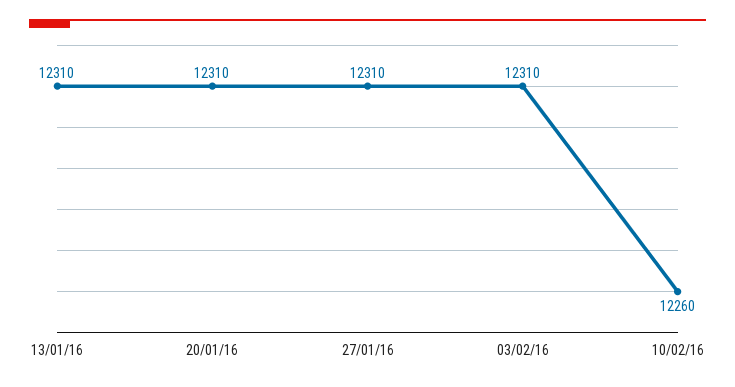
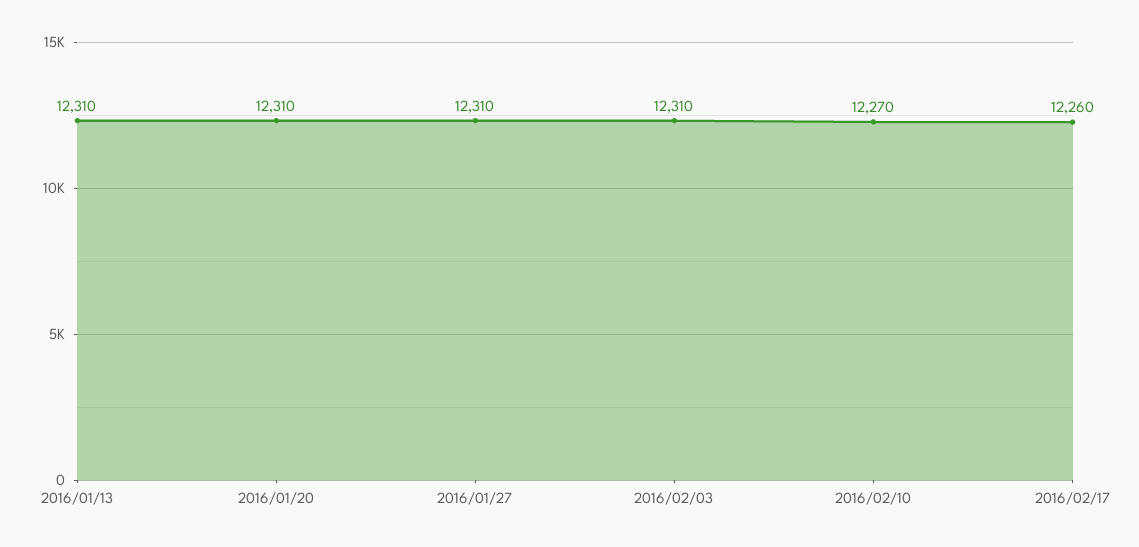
10/02/16: 12260 -> 12270
2016/02/17: none -> 12260

